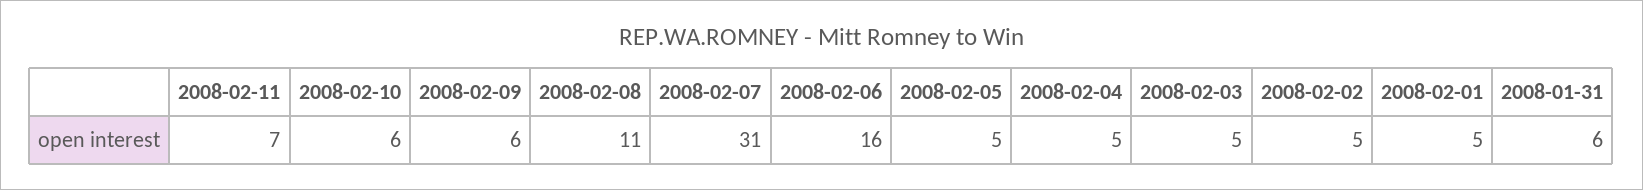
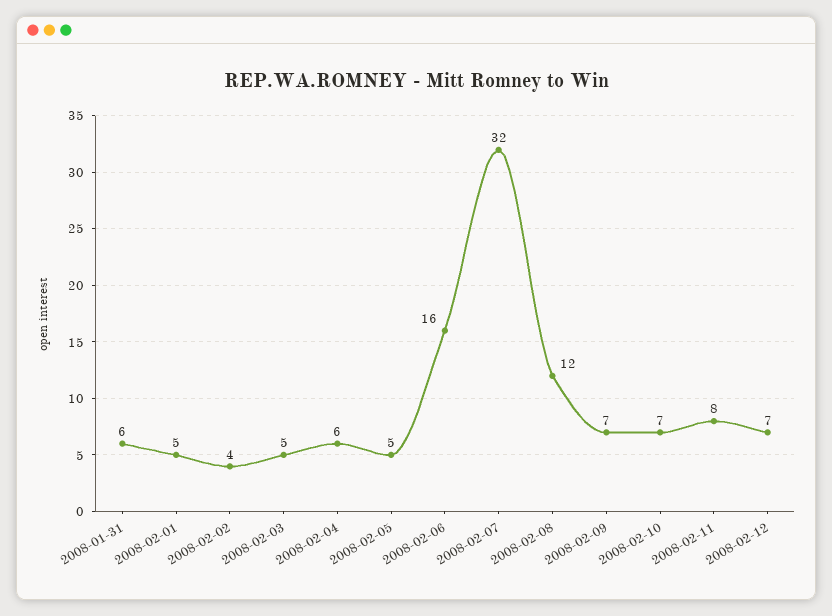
2008-02-11: 7 -> 8
2008-02-10: 6 -> 7
2008-02-09: 6 -> 7
2008-02-08: 11 -> 12
2008-02-07: 31 -> 32
2008-02-04: 5 -> 6
2008-02-02: 5 -> 4
2008-02-12: none -> 7

